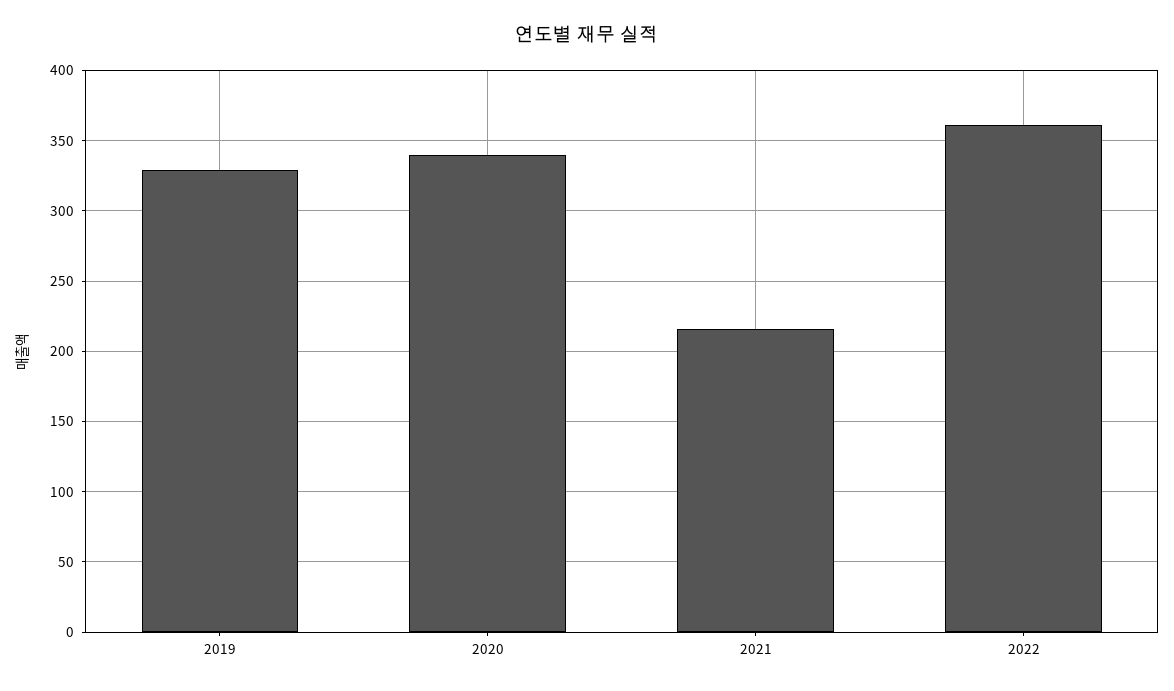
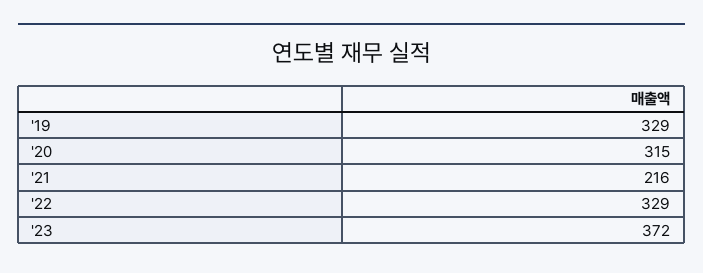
2020: 340 -> 315
2022: 360 -> 329
'23: none -> 372

